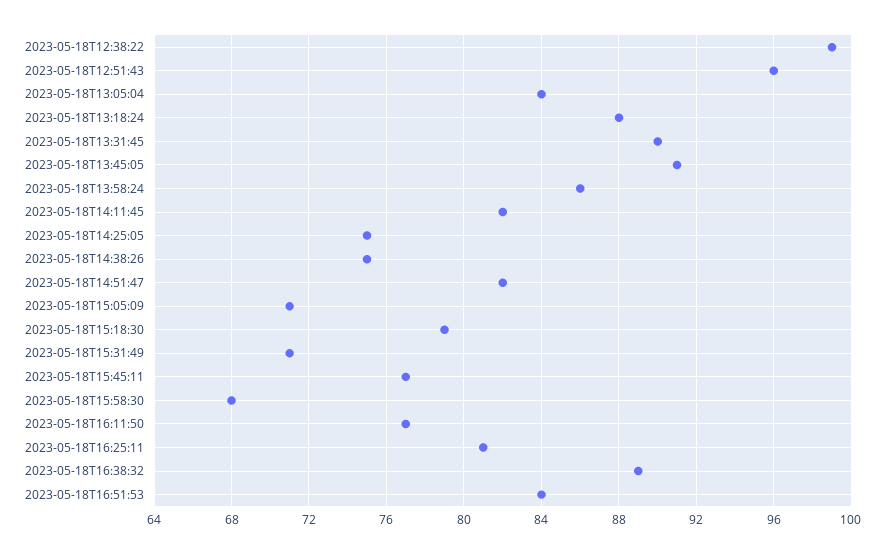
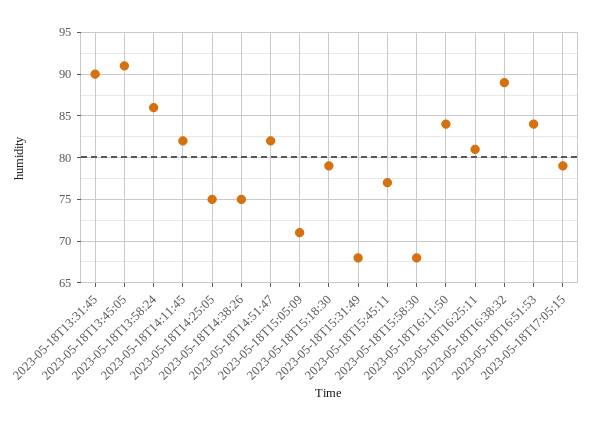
2023-05-18T12:38:22: 99 -> none
2023-05-18T12:51:43: 96 -> none
2023-05-18T13:05:04: 84 -> none
2023-05-18T13:18:24: 88 -> none
2023-05-18T15:31:49: 71 -> 68
2023-05-18T16:11:50: 77 -> 84
2023-05-18T17:05:15: none -> 79

